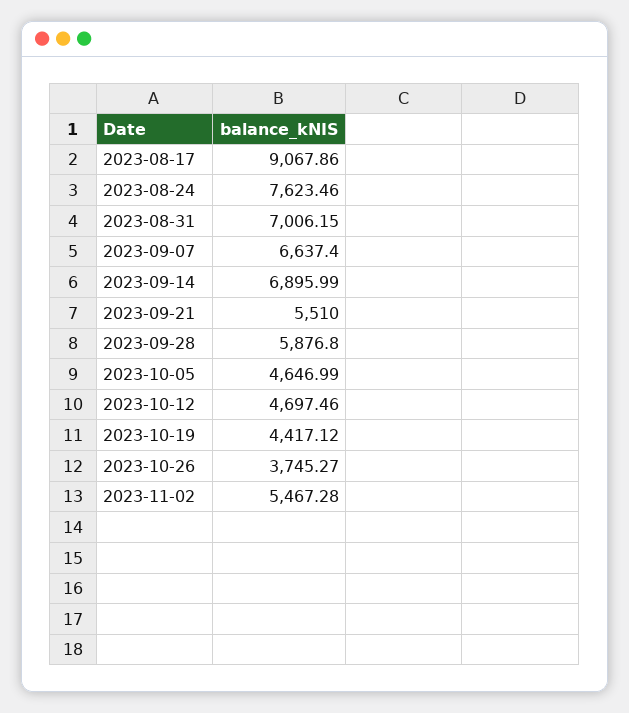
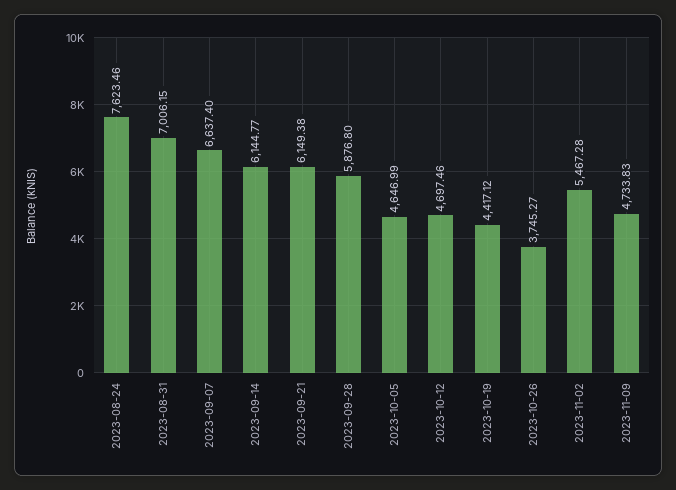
2023-08-17: 9067.86 -> none
2023-09-14: 6895.99 -> 6144.77
2023-09-21: 5510 -> 6149.38
2023-11-09: none -> 4733.83

